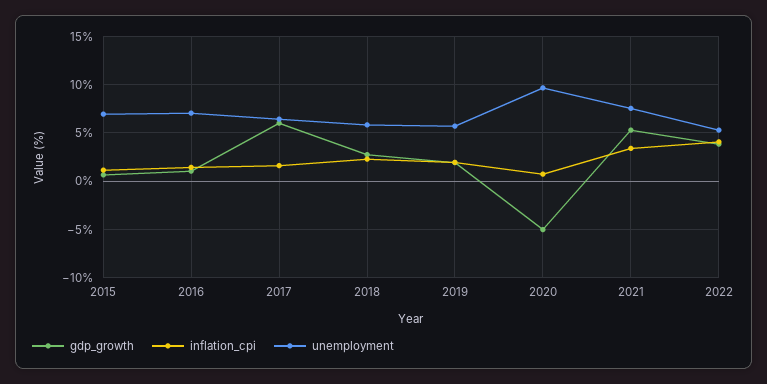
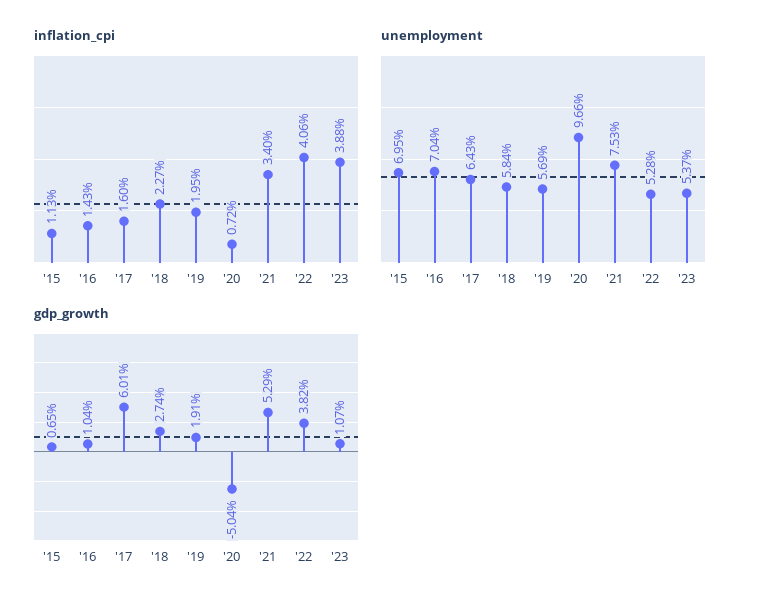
inflation_cpi, '23: none -> 3.88
unemployment, '23: none -> 5.37
gdp_growth, '23: none -> 1.07

